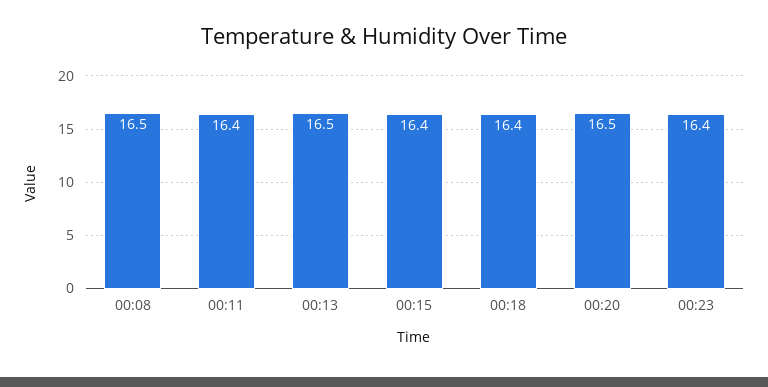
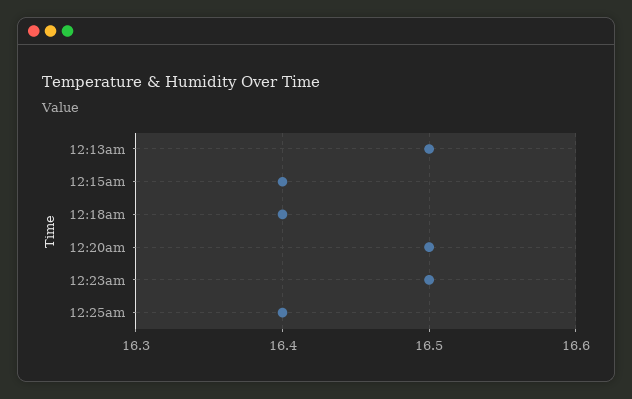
00:08: 16.5 -> none
00:11: 16.4 -> none
00:23: 16.4 -> 16.5
12:25am: none -> 16.4

